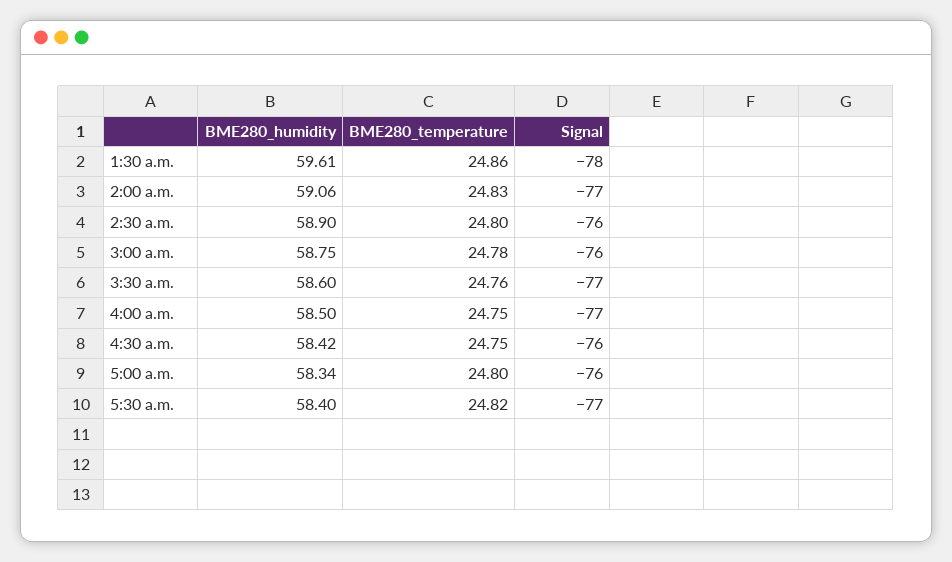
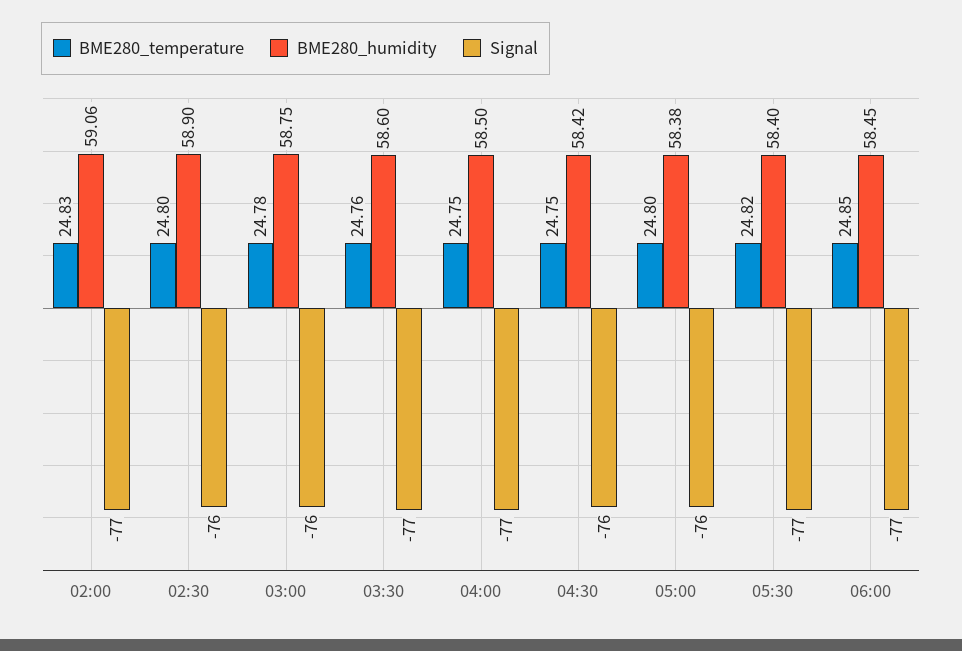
BME280_humidity, 1:30 a.m.: 59.61 -> none
BME280_temperature, 1:30 a.m.: 24.86 -> none
Signal, 1:30 a.m.: -78 -> none
BME280_humidity, 5:00 a.m.: 58.34 -> 58.38
BME280_temperature, 06:00: none -> 24.85
BME280_humidity, 06:00: none -> 58.45
Signal, 06:00: none -> -77

